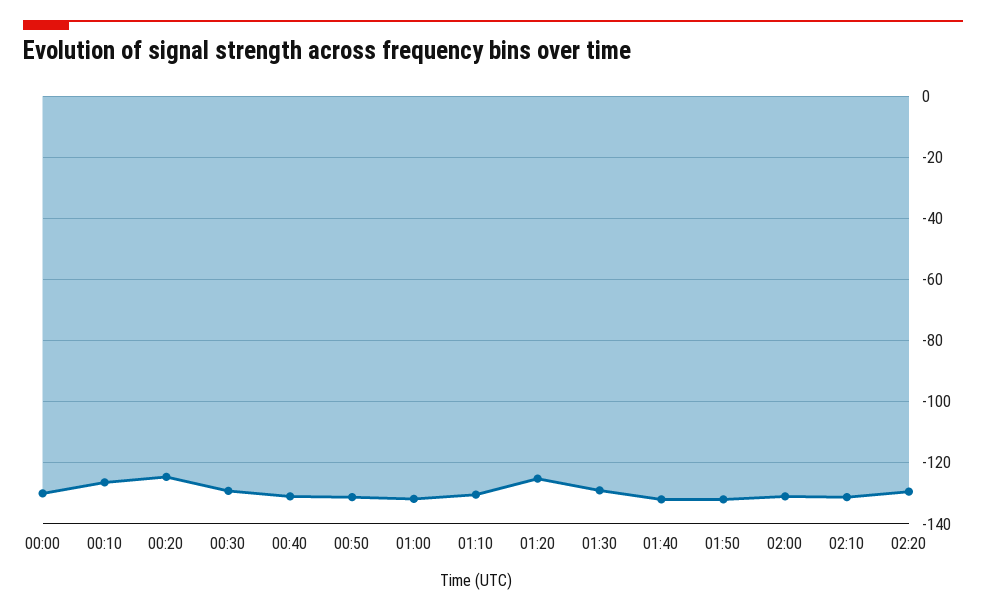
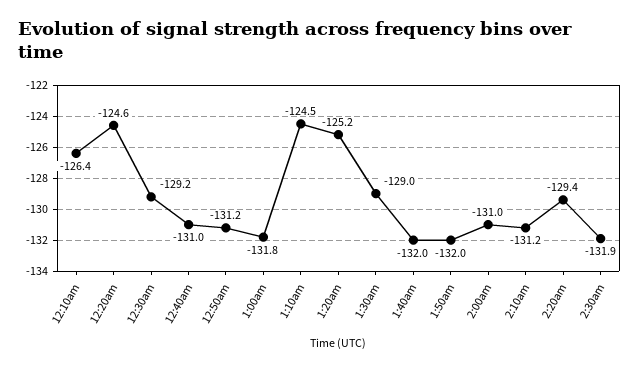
00:00: -130 -> none
01:10: -130 -> -124.5
2:30am: none -> -131.9

